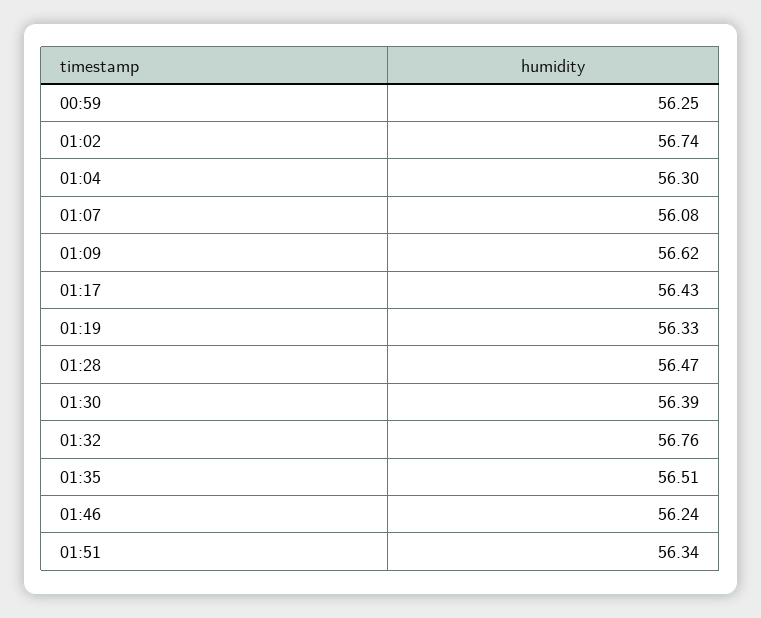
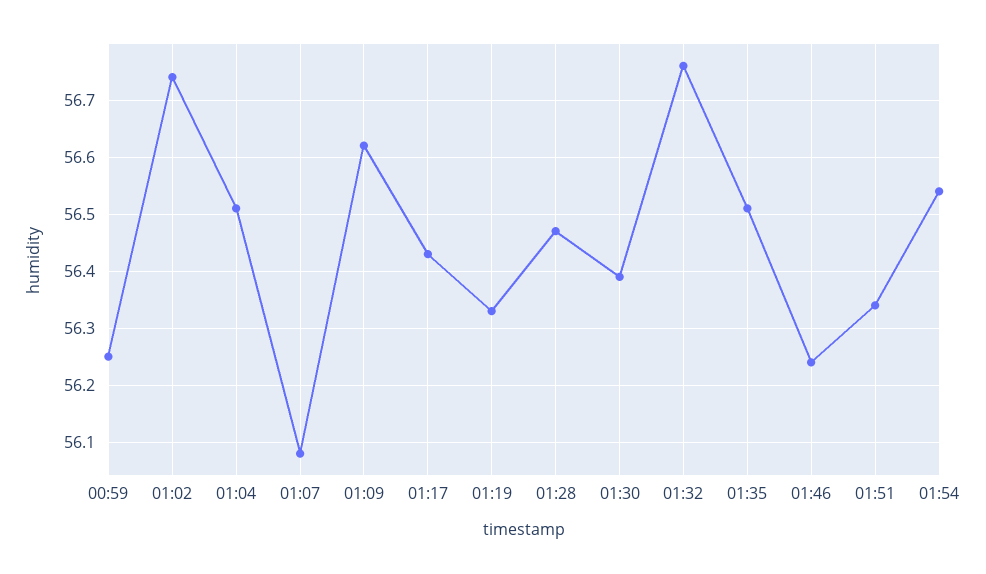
01:04: 56.3 -> 56.5
01:54: none -> 56.55

